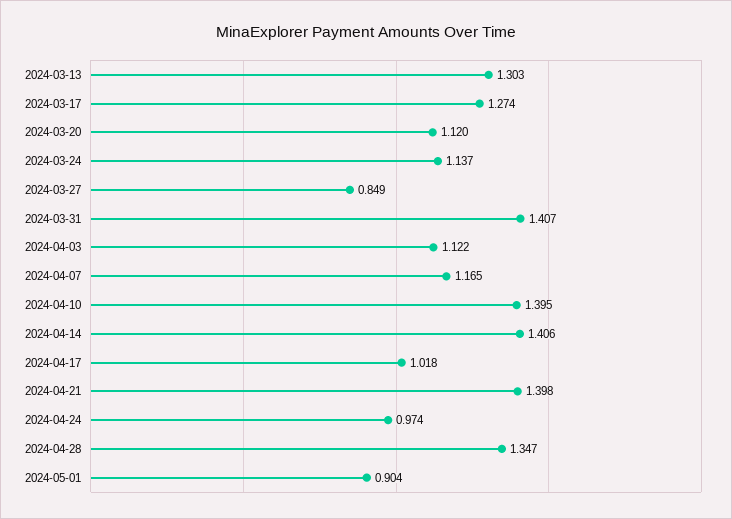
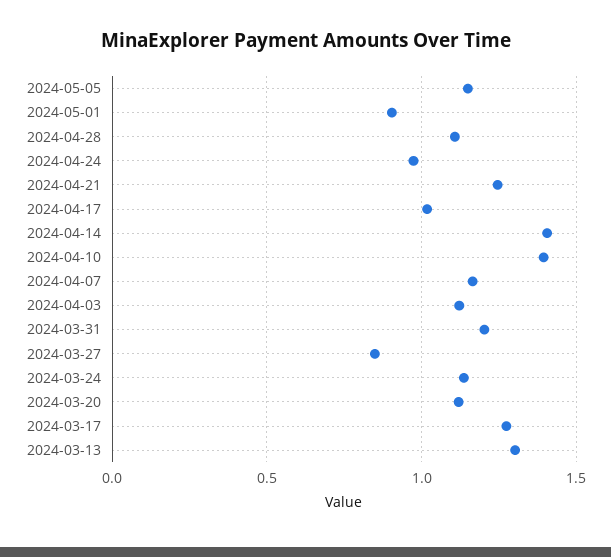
2024-03-31: 1.407 -> 1.2
2024-04-21: 1.398 -> 1.25
2024-04-28: 1.347 -> 1.1
2024-05-05: none -> 1.15

